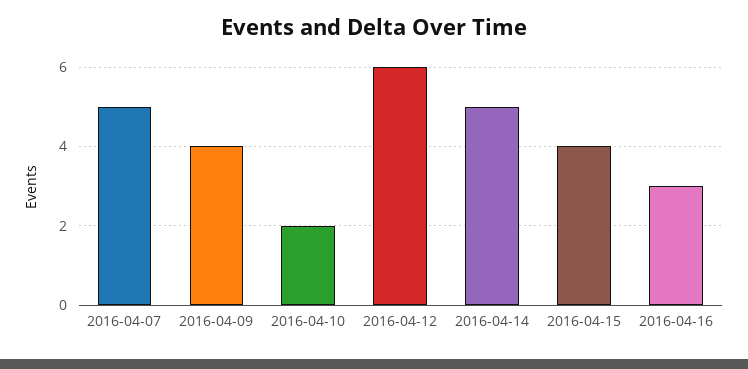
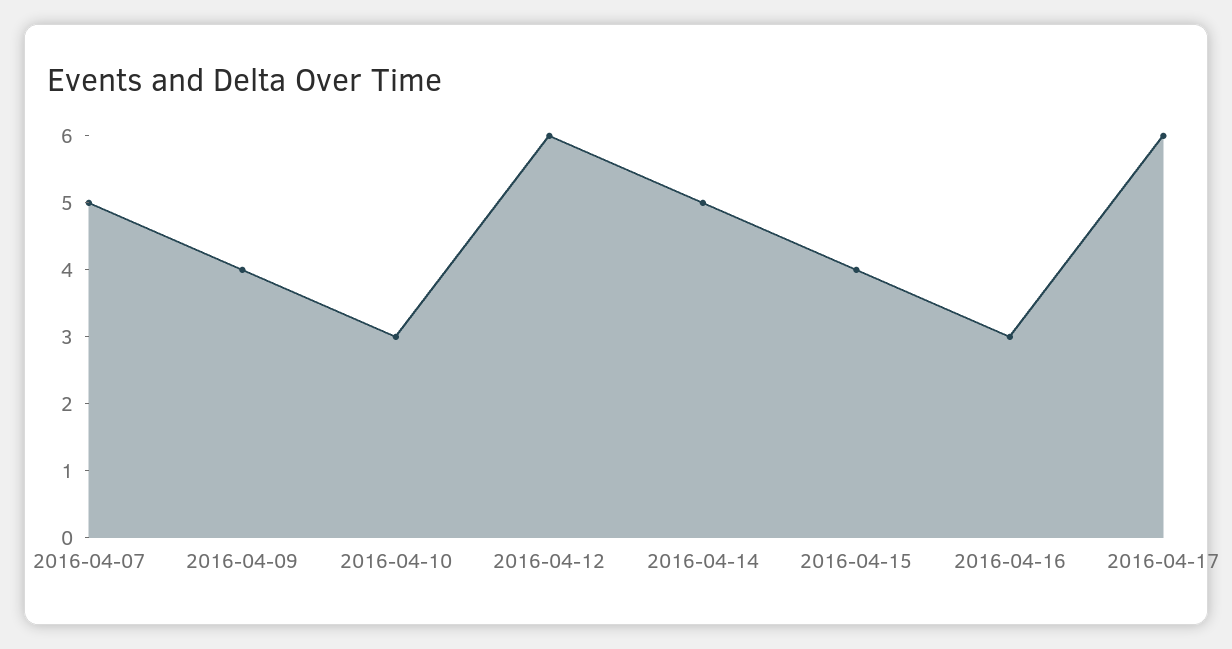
2016-04-10: 2 -> 3
2016-04-17: none -> 6

